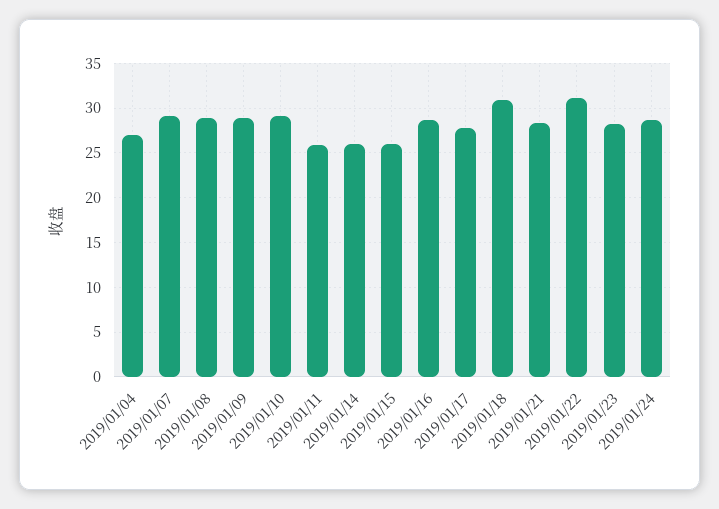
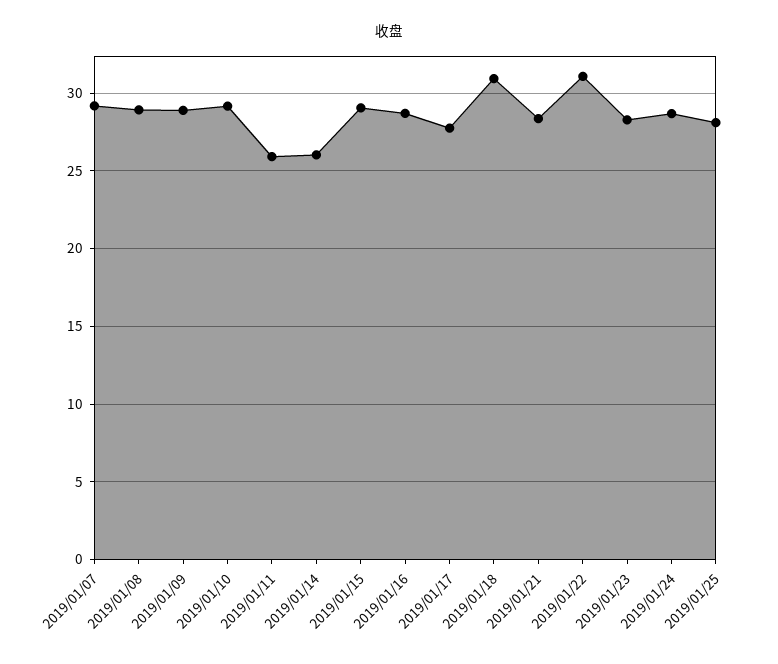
2019/01/04: 27 -> none
2019/01/15: 26 -> 29
2019/01/25: none -> 28

